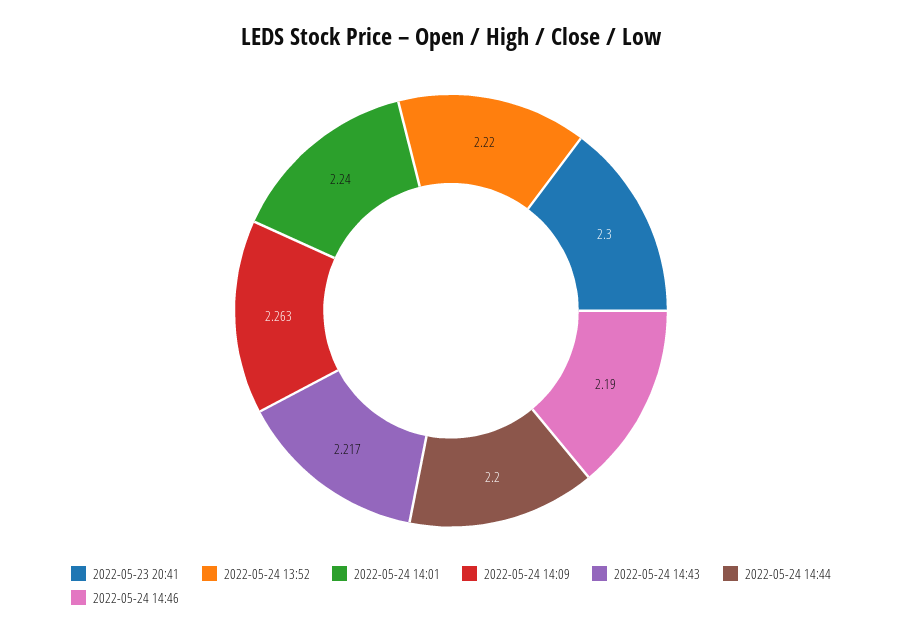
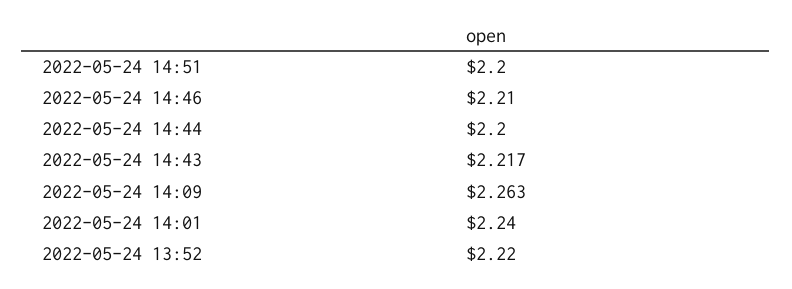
2022-05-23 20:41: 2.3 -> none
2022-05-24 14:46: 2.19 -> 2.21
2022-05-24 14:51: none -> 2.2

